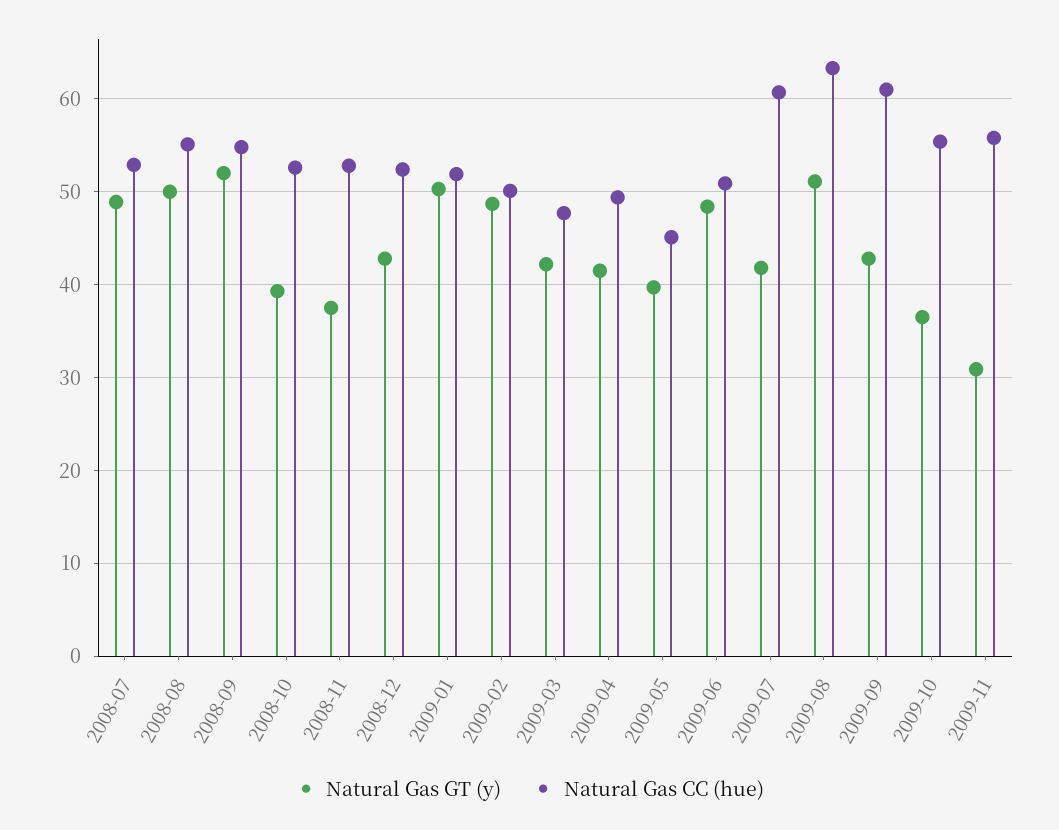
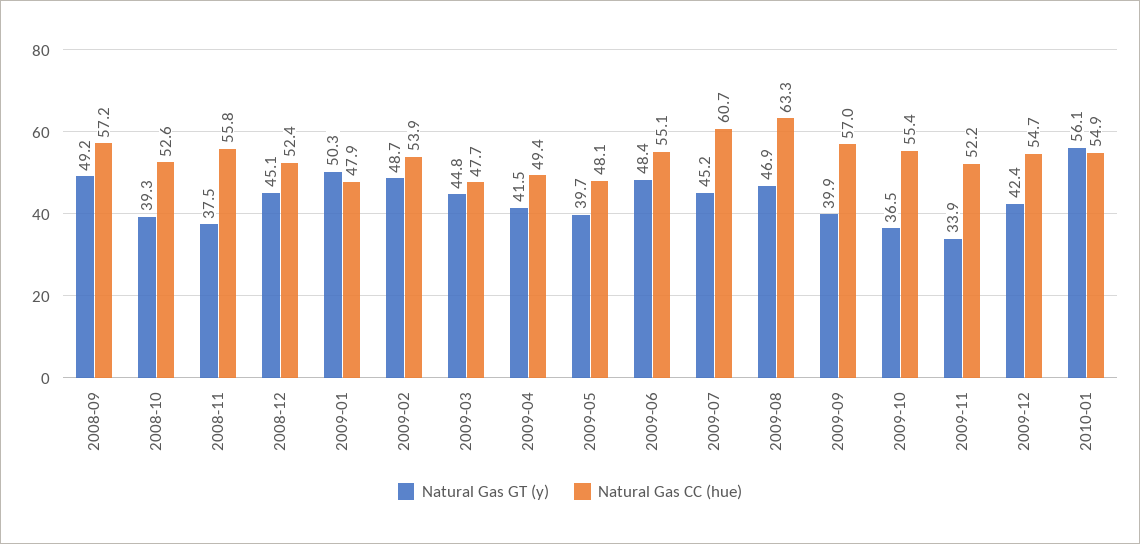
Natural Gas GT (y), 2008-07: 49 -> none
Natural Gas CC (hue), 2008-07: 53 -> none
Natural Gas GT (y), 2008-08: 50 -> none
Natural Gas CC (hue), 2008-08: 55 -> none
Natural Gas GT (y), 2008-09: 52 -> 49.2
Natural Gas CC (hue), 2008-09: 55 -> 57.2
Natural Gas CC (hue), 2008-11: 53 -> 55.8
Natural Gas GT (y), 2008-12: 43 -> 45.1
Natural Gas CC (hue), 2009-01: 52 -> 47.9
Natural Gas CC (hue), 2009-02: 50 -> 53.9
Natural Gas GT (y), 2009-03: 42 -> 44.8
Natural Gas CC (hue), 2009-05: 45 -> 48.1
Natural Gas CC (hue), 2009-06: 51 -> 55.1
Natural Gas GT (y), 2009-07: 42 -> 45.2
Natural Gas GT (y), 2009-08: 51 -> 46.9
Natural Gas GT (y), 2009-09: 43 -> 39.9
Natural Gas CC (hue), 2009-09: 61 -> 57
Natural Gas GT (y), 2009-11: 31 -> 33.9
Natural Gas CC (hue), 2009-11: 56 -> 52.2
Natural Gas GT (y), 2009-12: none -> 42.4
Natural Gas CC (hue), 2009-12: none -> 54.7
Natural Gas GT (y), 2010-01: none -> 56.1
Natural Gas CC (hue), 2010-01: none -> 54.9

